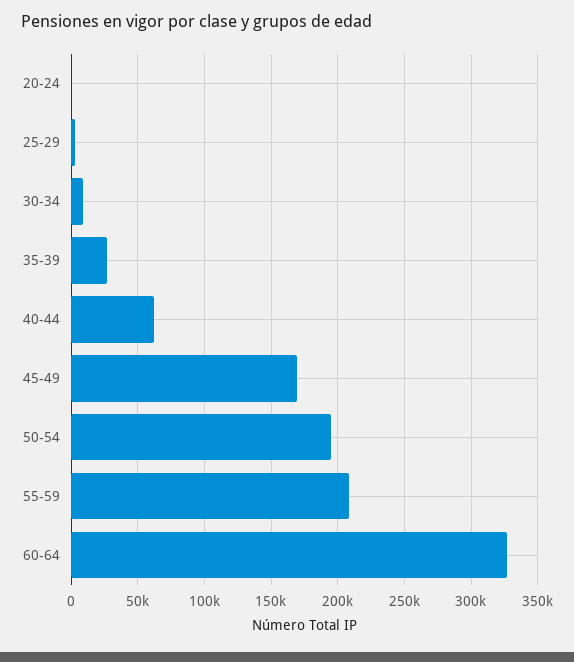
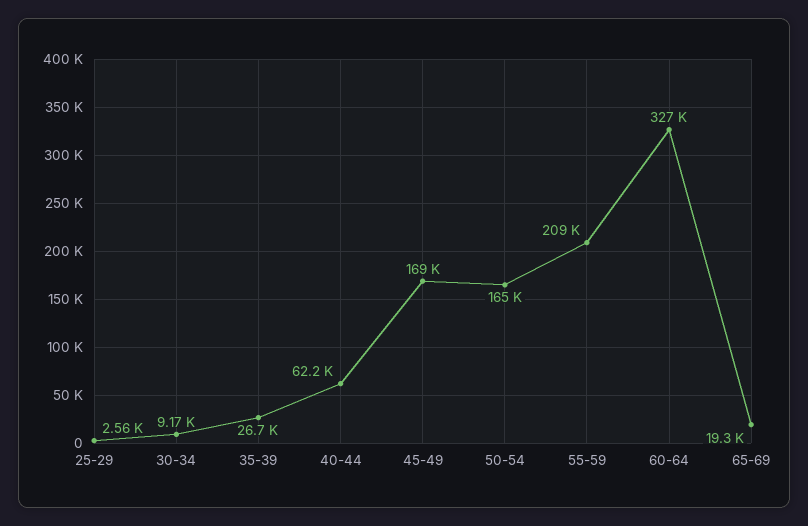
20-24: 0 -> none
50-54: 195000 -> 165000
65-69: none -> 19300

